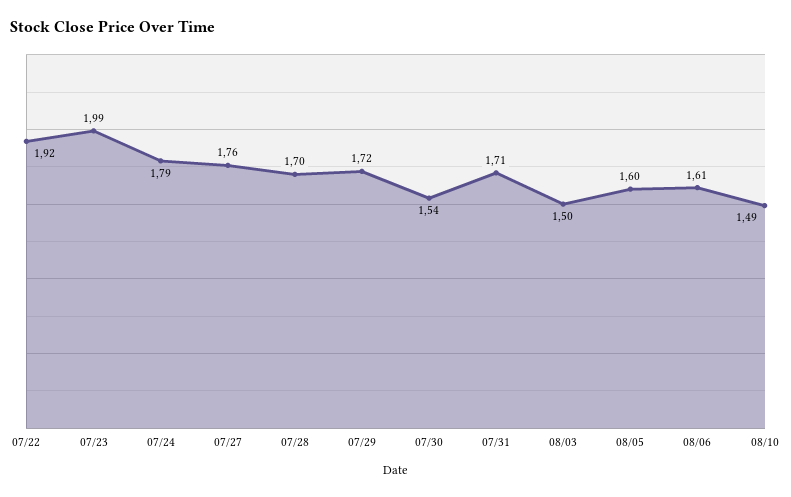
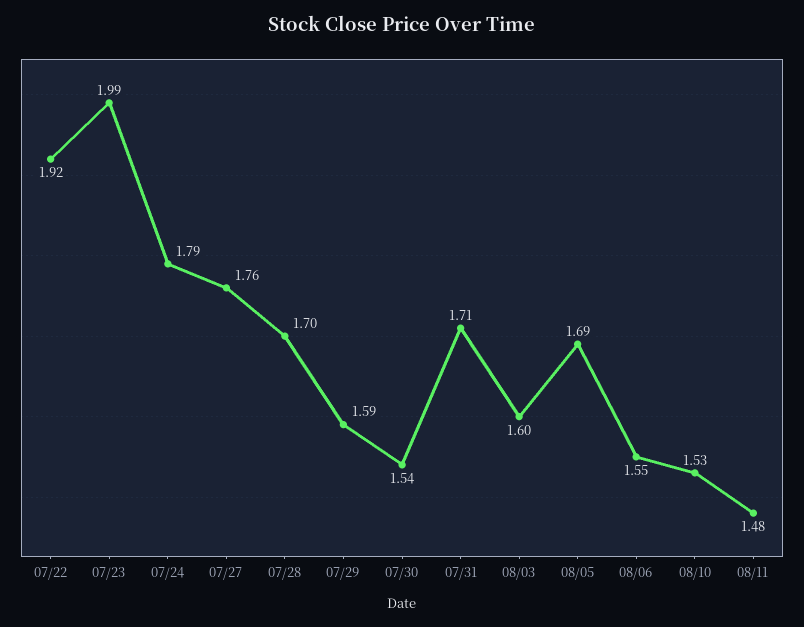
07/29: 1.72 -> 1.59
08/03: 1.5 -> 1.6
08/05: 1.6 -> 1.69
08/06: 1.61 -> 1.55
08/10: 1.49 -> 1.53
08/11: none -> 1.48

